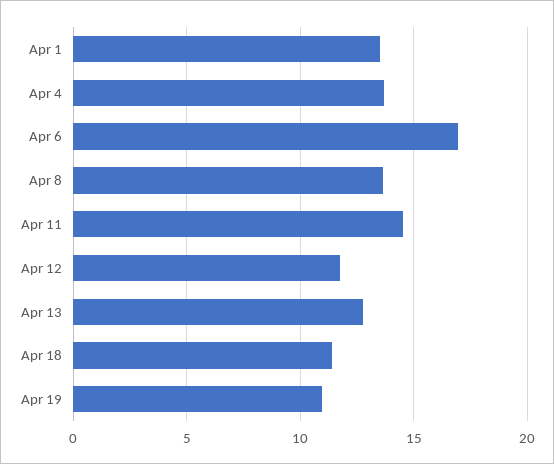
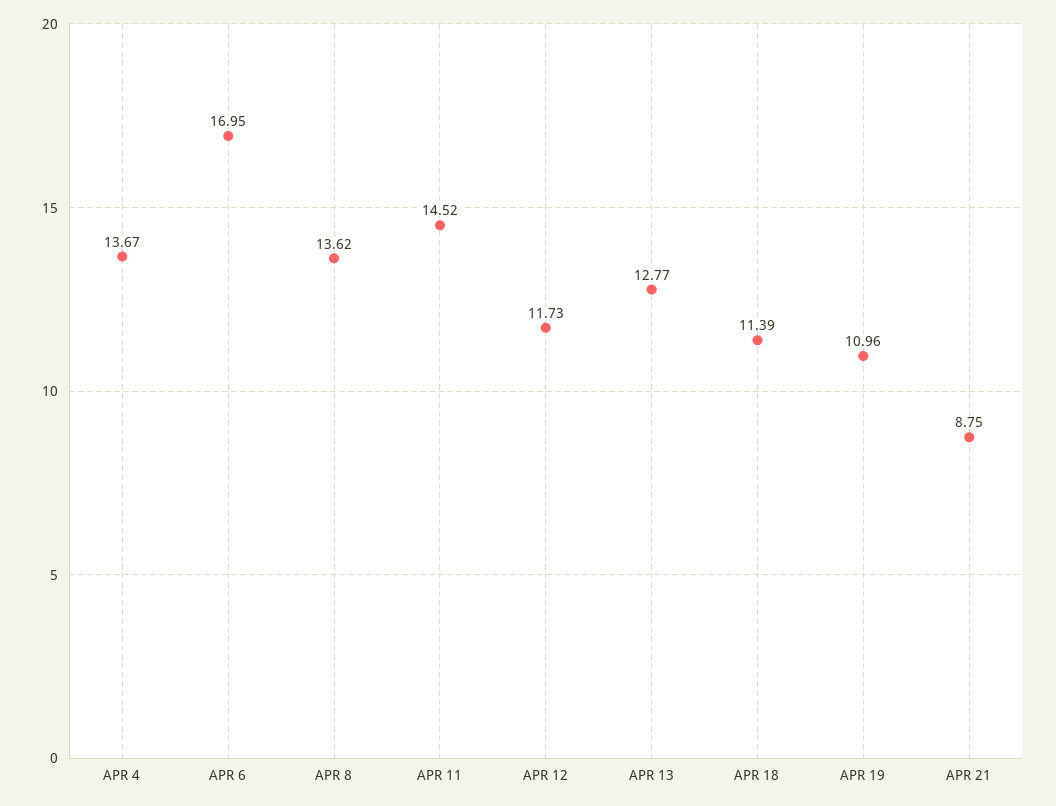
Apr 1: 13.5 -> none
APR 21: none -> 8.75

